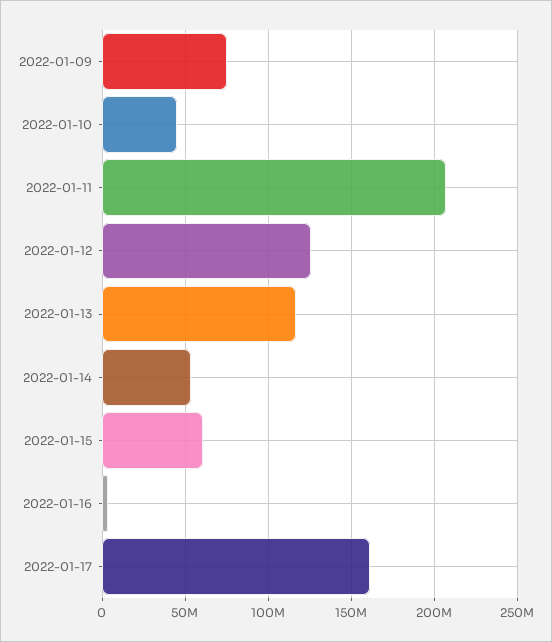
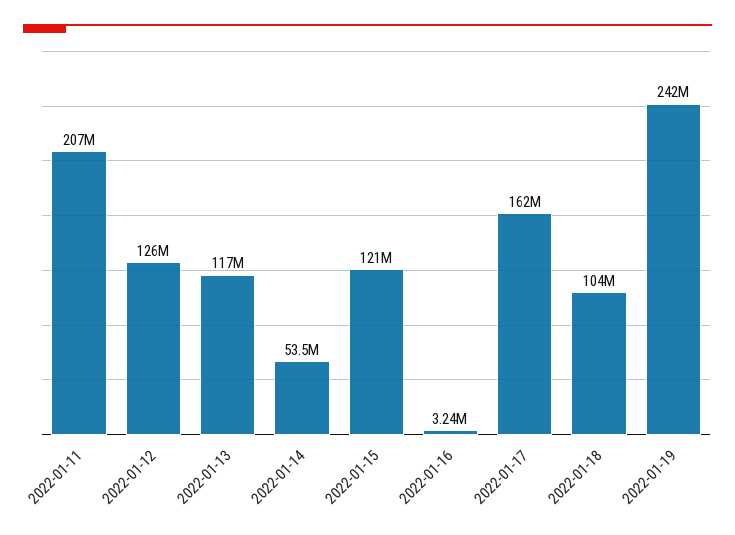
2022-01-09: 75000000 -> none
2022-01-10: 45000000 -> none
2022-01-15: 60000000 -> 121000000
2022-01-18: none -> 104000000
2022-01-19: none -> 242000000

